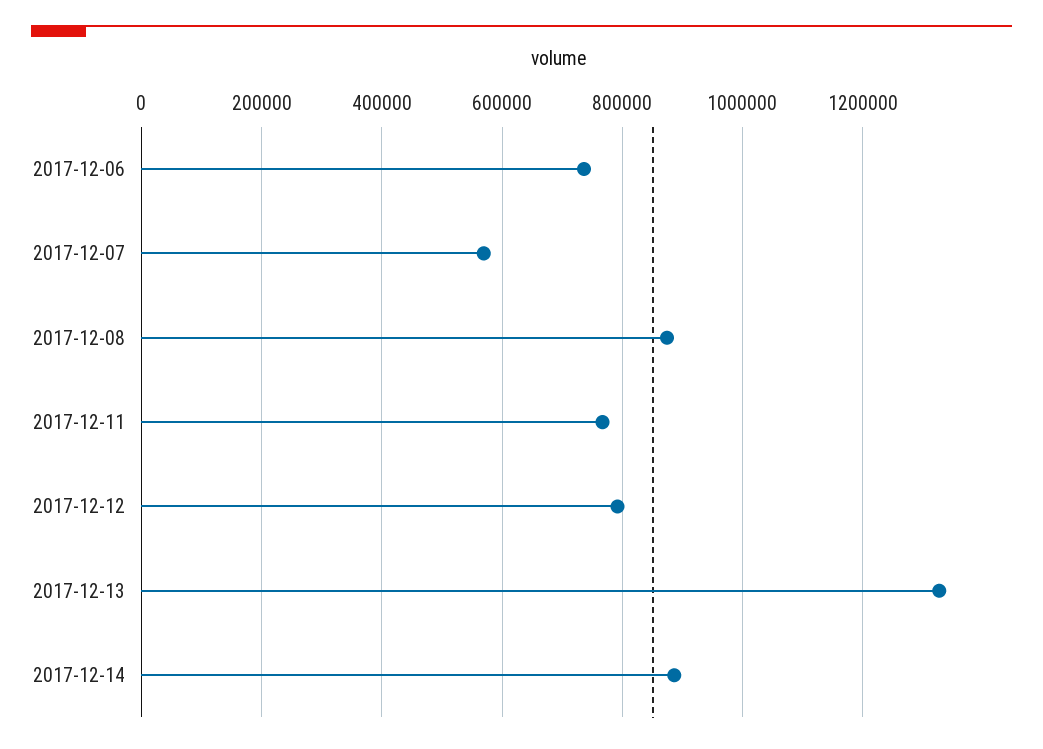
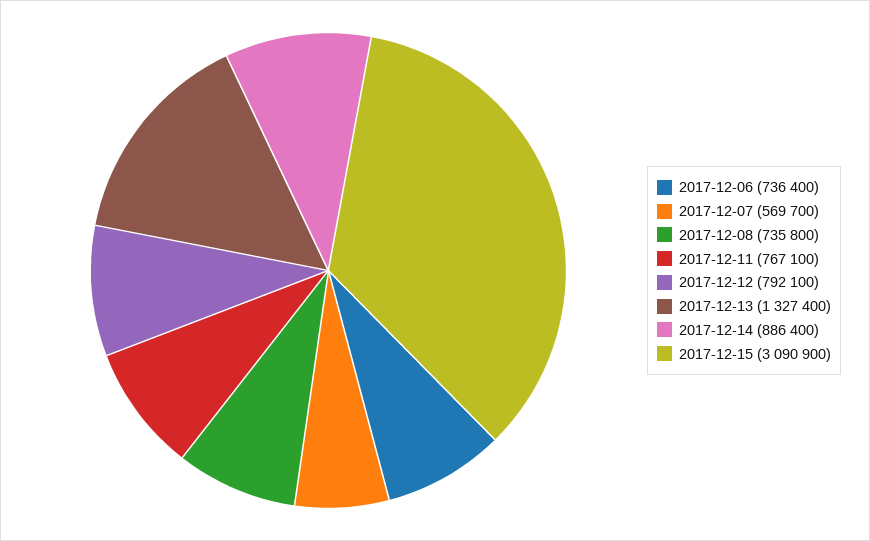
2017-12-08: 880000 -> 735800
2017-12-15: none -> 3090900

